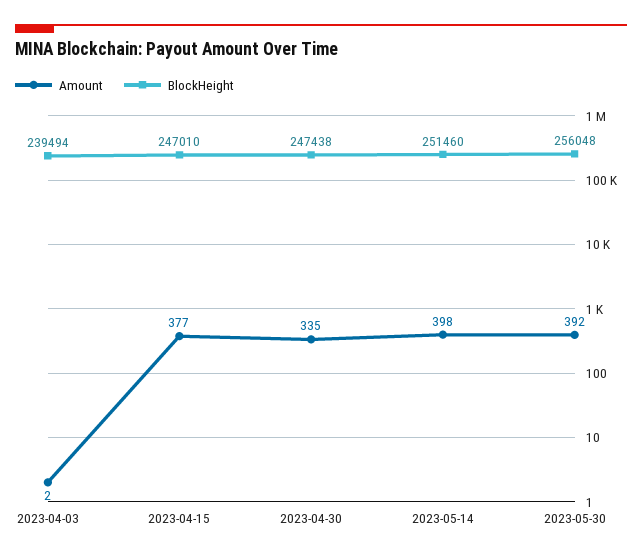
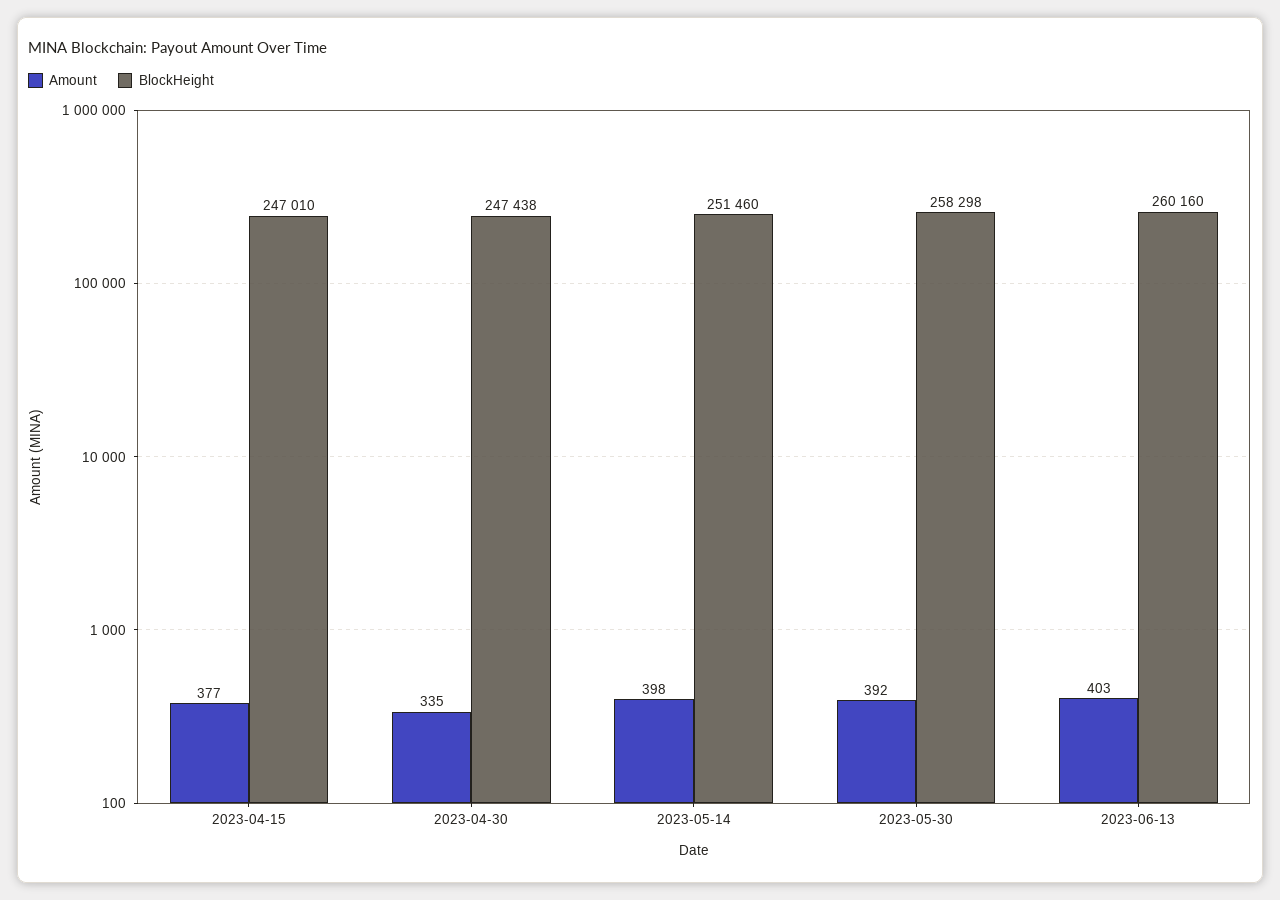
Amount, 2023-04-03: 2 -> none
BlockHeight, 2023-04-03: 239494 -> none
BlockHeight, 2023-05-30: 256048 -> 258298
Amount, 2023-06-13: none -> 403
BlockHeight, 2023-06-13: none -> 260160

